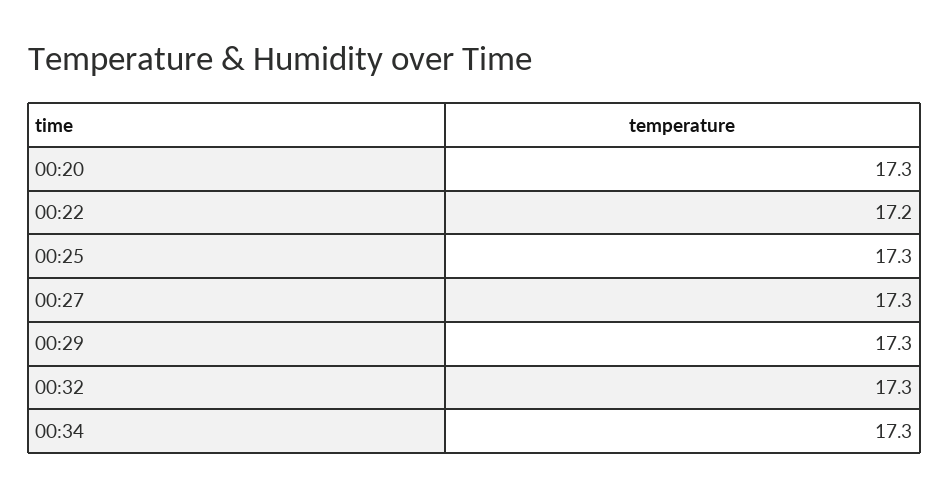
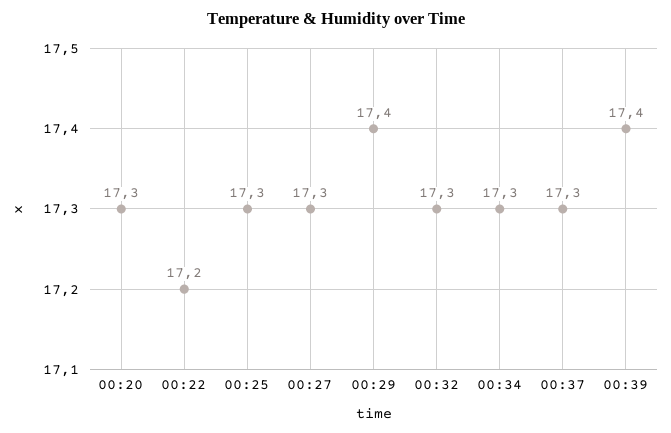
00:29: 17.3 -> 17.4
00:37: none -> 17.3
00:39: none -> 17.4

